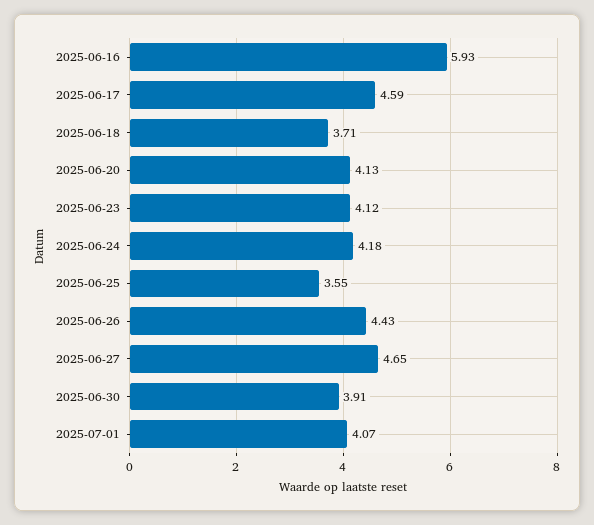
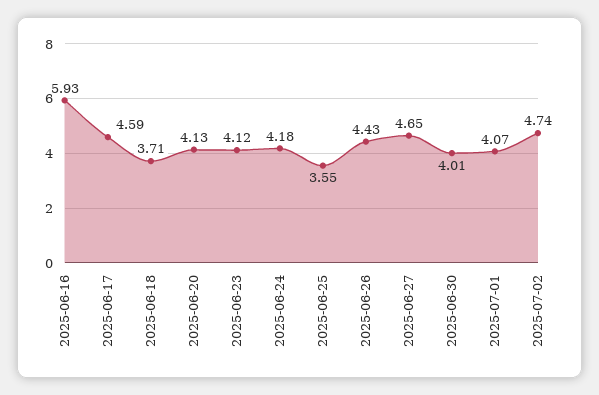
2025-06-30: 3.91 -> 4.01
2025-07-02: none -> 4.74

